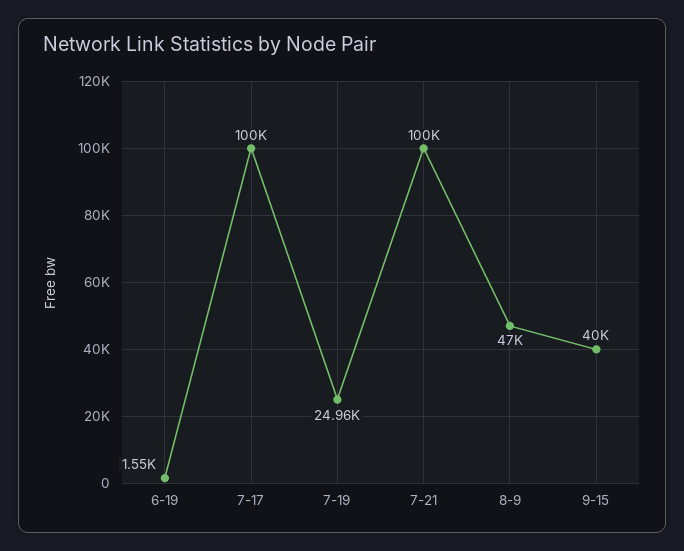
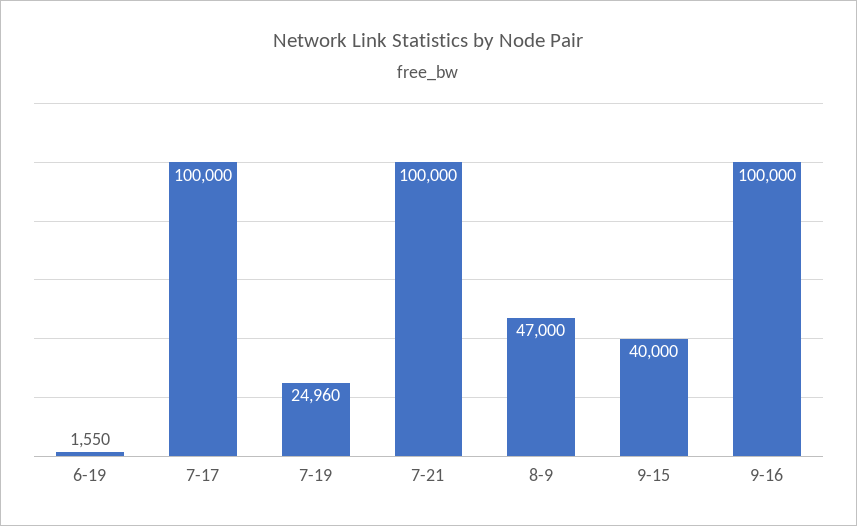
9-16: none -> 100000

